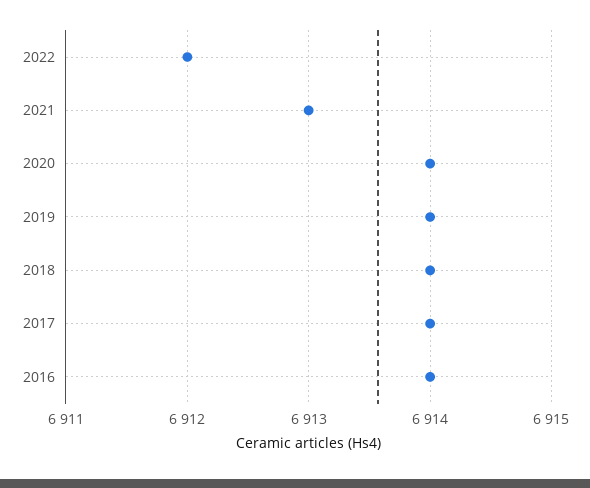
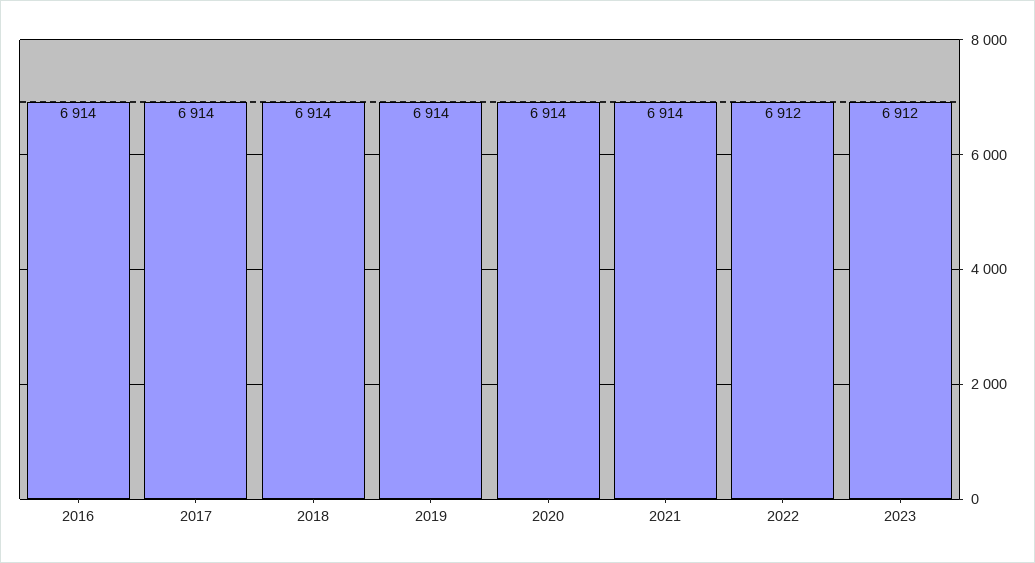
2021: 6913 -> 6914
2023: none -> 6912

